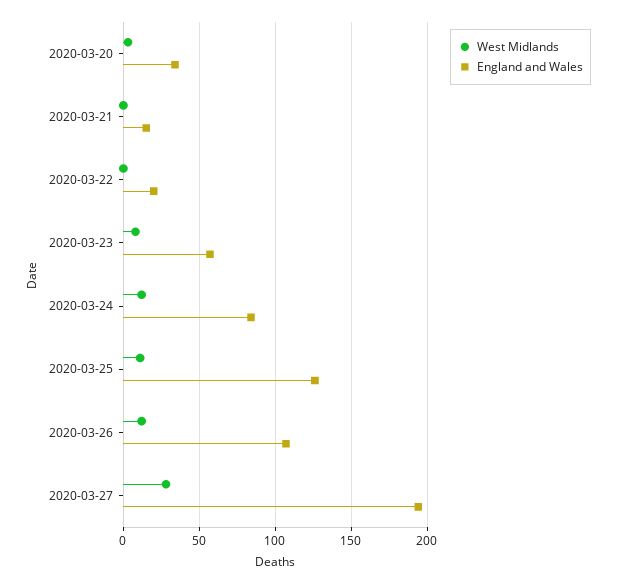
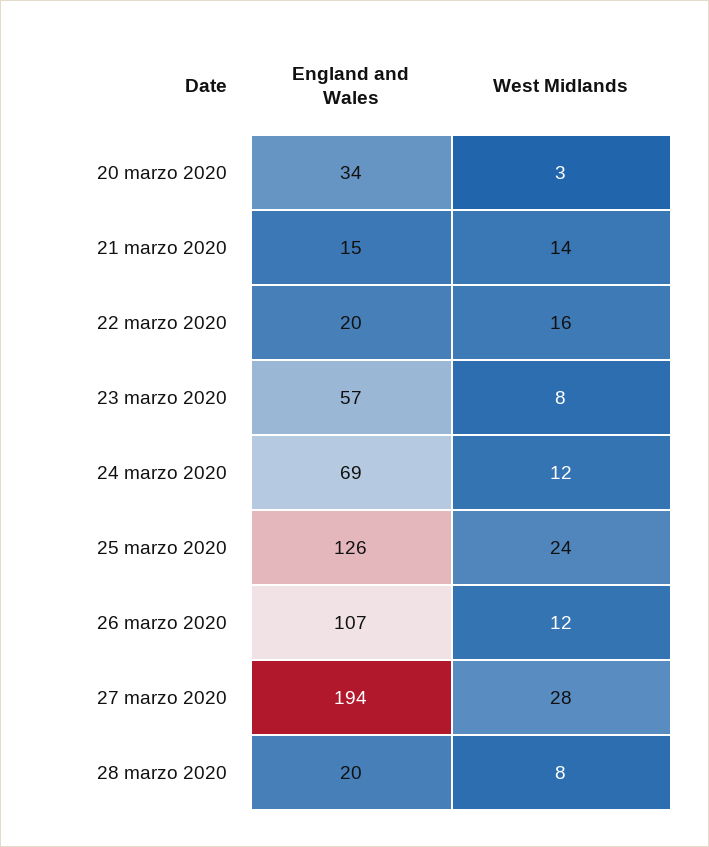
West Midlands, 2020-03-21: 0 -> 14
West Midlands, 2020-03-22: 0 -> 16
England and Wales, 2020-03-24: 85 -> 69
West Midlands, 2020-03-25: 10 -> 24
England and Wales, 28 marzo 2020: none -> 20
West Midlands, 28 marzo 2020: none -> 8

